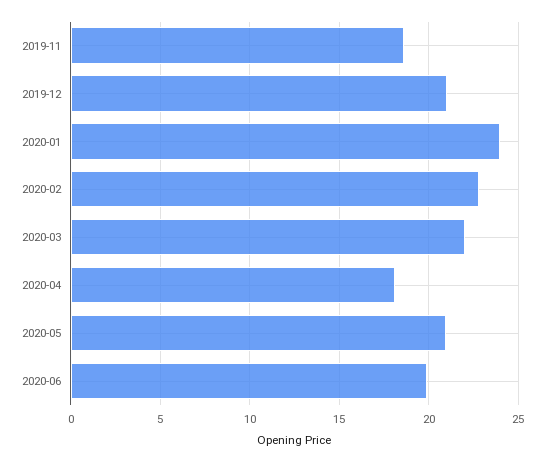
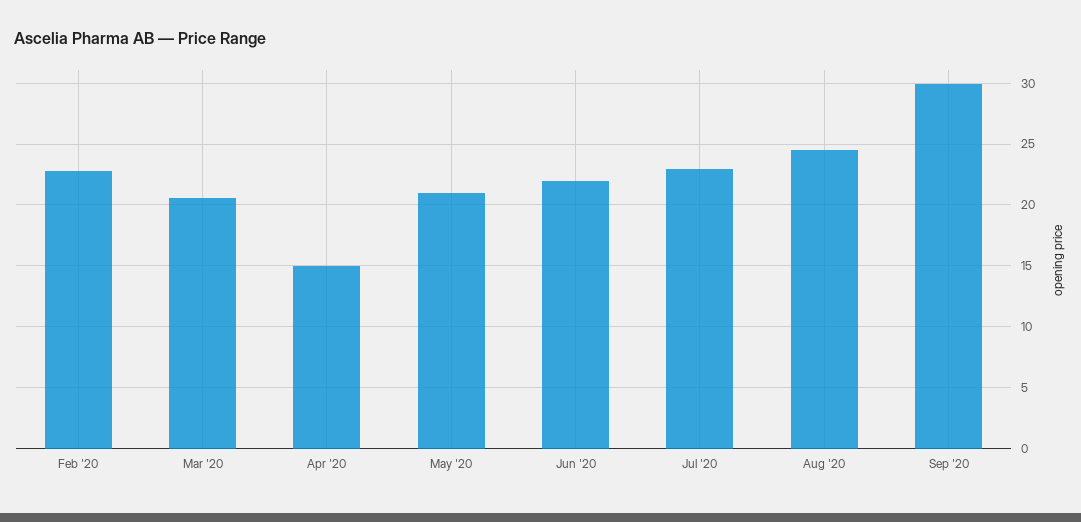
2019-11: 18.5 -> none
2019-12: 21 -> none
2020-01: 24 -> none
2020-03: 22 -> 20.5
2020-04: 18 -> 15
2020-06: 20 -> 22
Jul '20: none -> 23
Aug '20: none -> 24.5
Sep '20: none -> 30

